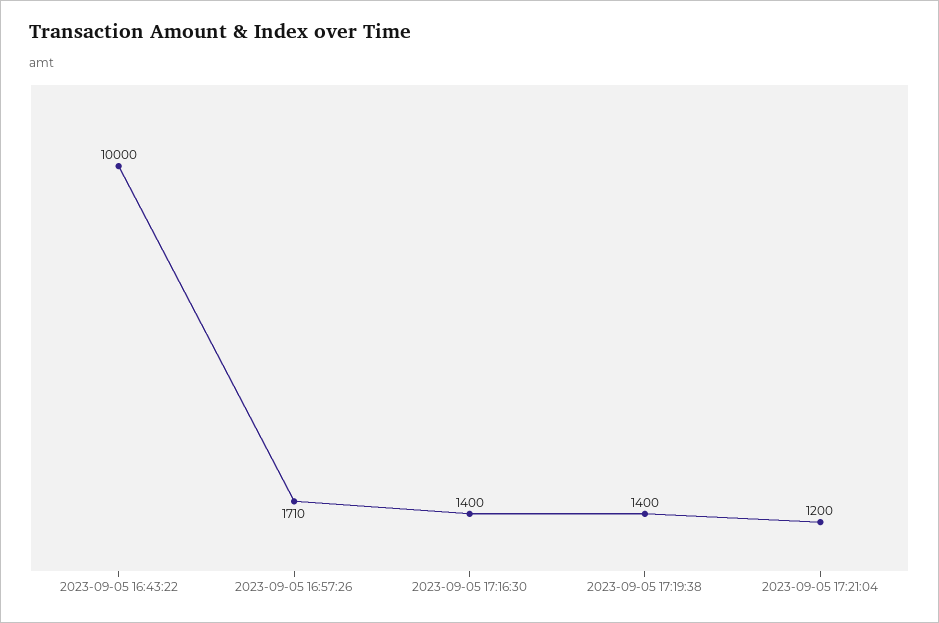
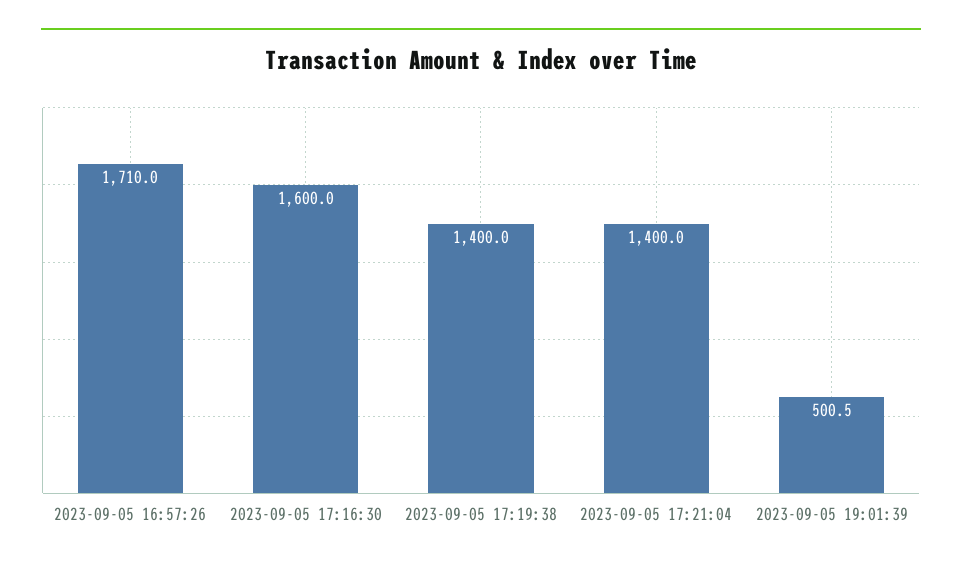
2023-09-05 16:43:22: 10000 -> none
2023-09-05 17:16:30: 1400 -> 1600
2023-09-05 17:21:04: 1200 -> 1400
2023-09-05 19:01:39: none -> 500.5

